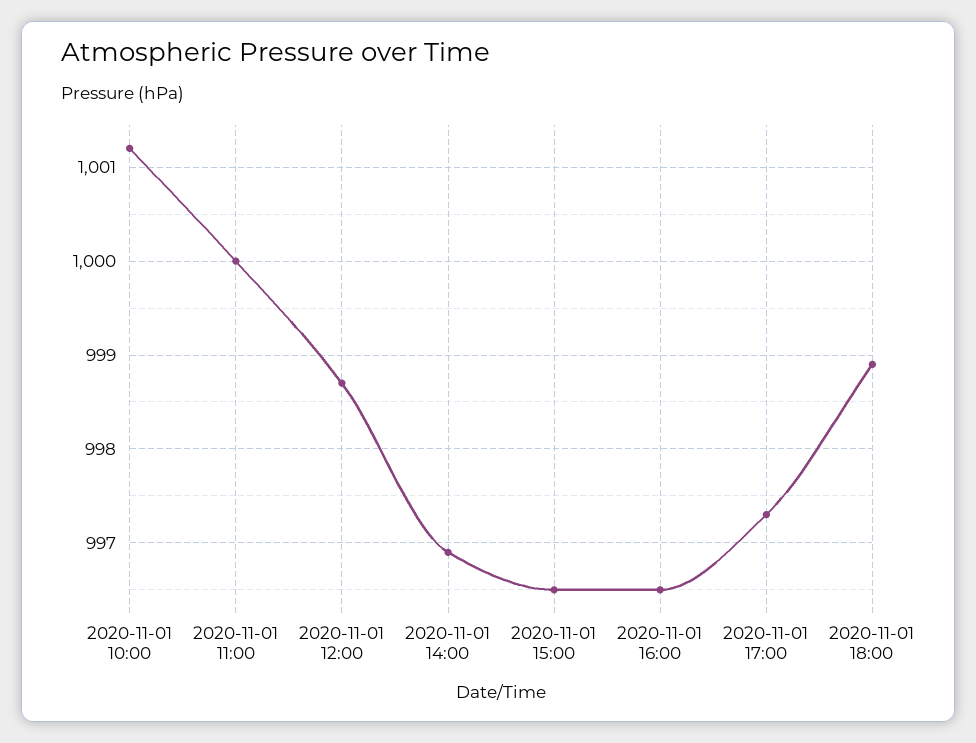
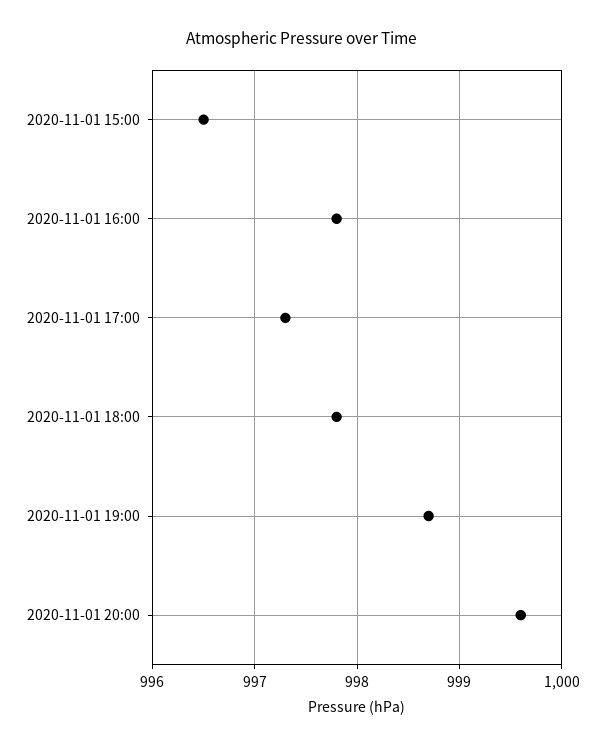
2020-11-01 10:00: 1001.2 -> none
2020-11-01 11:00: 1000 -> none
2020-11-01 12:00: 998.7 -> none
2020-11-01 14:00: 996.9 -> none
2020-11-01 16:00: 996.5 -> 997.8
2020-11-01 18:00: 998.9 -> 997.8
2020-11-01 19:00: none -> 998.7
2020-11-01 20:00: none -> 999.6

